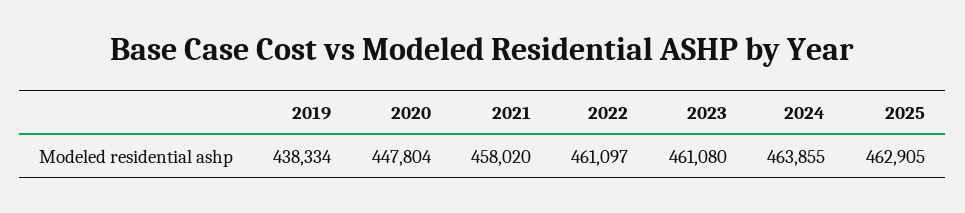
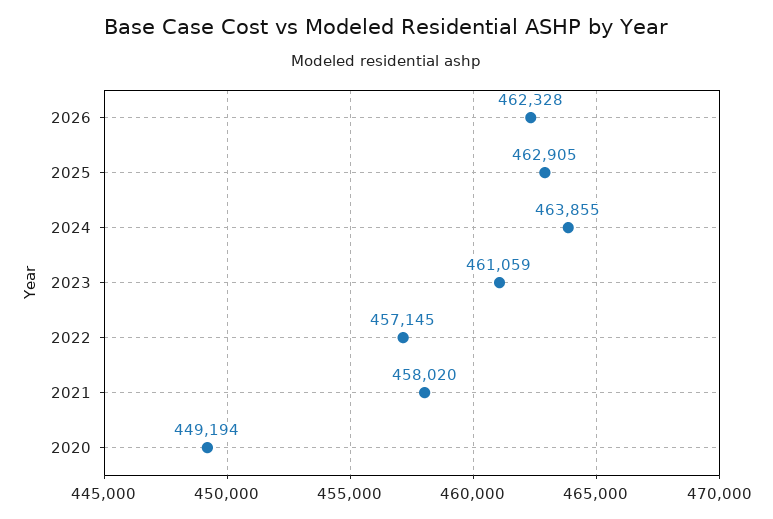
2019: 438334 -> none
2020: 447804 -> 449194
2022: 461097 -> 457145
2023: 461080 -> 461059
2026: none -> 462328

